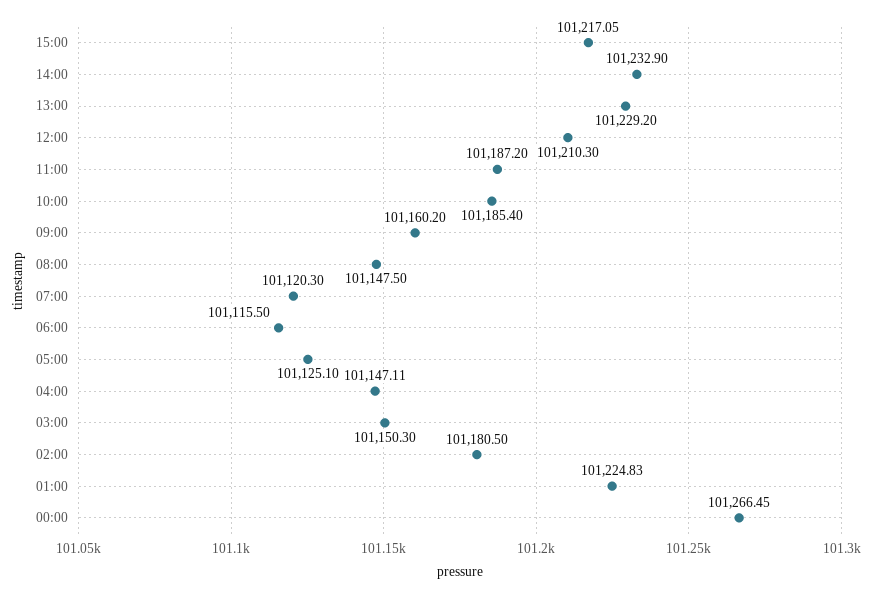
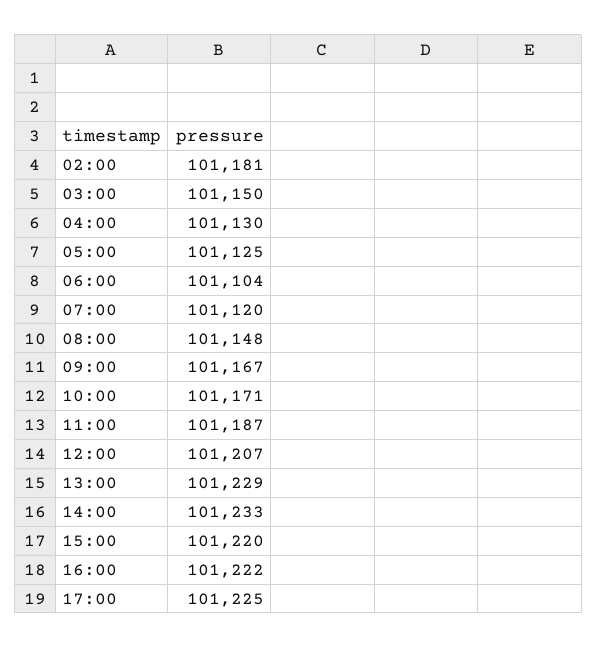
15:00: 101217.05 -> 101220
12:00: 101210.3 -> 101207
10:00: 101185.4 -> 101171
09:00: 101160.2 -> 101167
06:00: 101115.5 -> 101104
04:00: 101147.11 -> 101130
01:00: 101224.83 -> none
00:00: 101266.45 -> none
16:00: none -> 101222
17:00: none -> 101225

